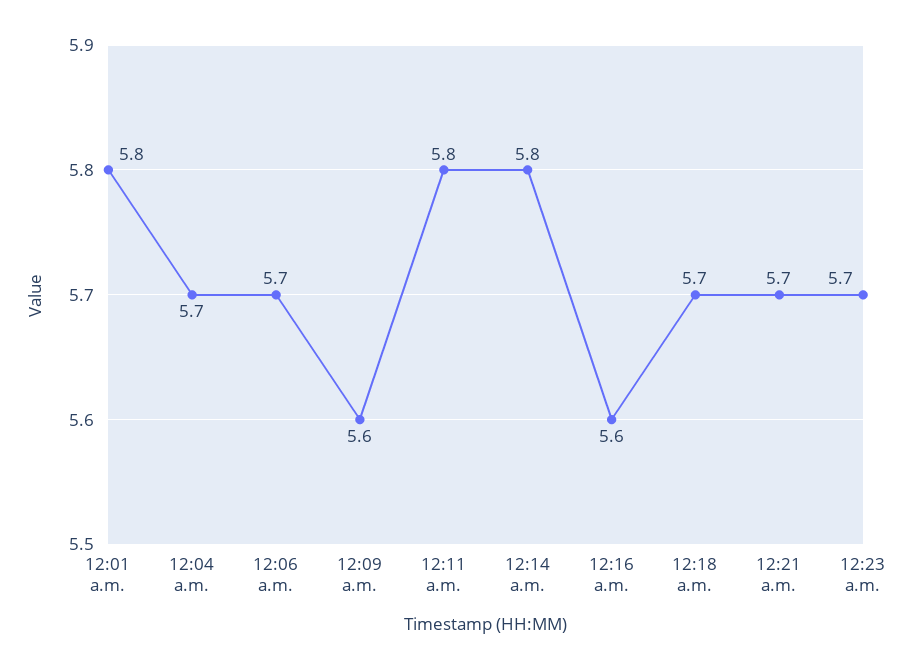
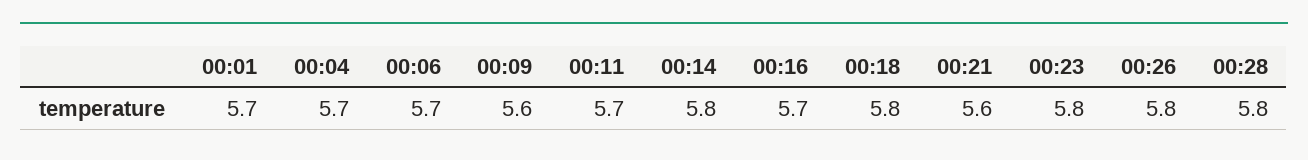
12:01 a.m.: 5.8 -> 5.7
12:11 a.m.: 5.8 -> 5.7
12:16 a.m.: 5.6 -> 5.7
12:18 a.m.: 5.7 -> 5.8
12:21 a.m.: 5.7 -> 5.6
12:23 a.m.: 5.7 -> 5.8
00:26: none -> 5.8
00:28: none -> 5.8

